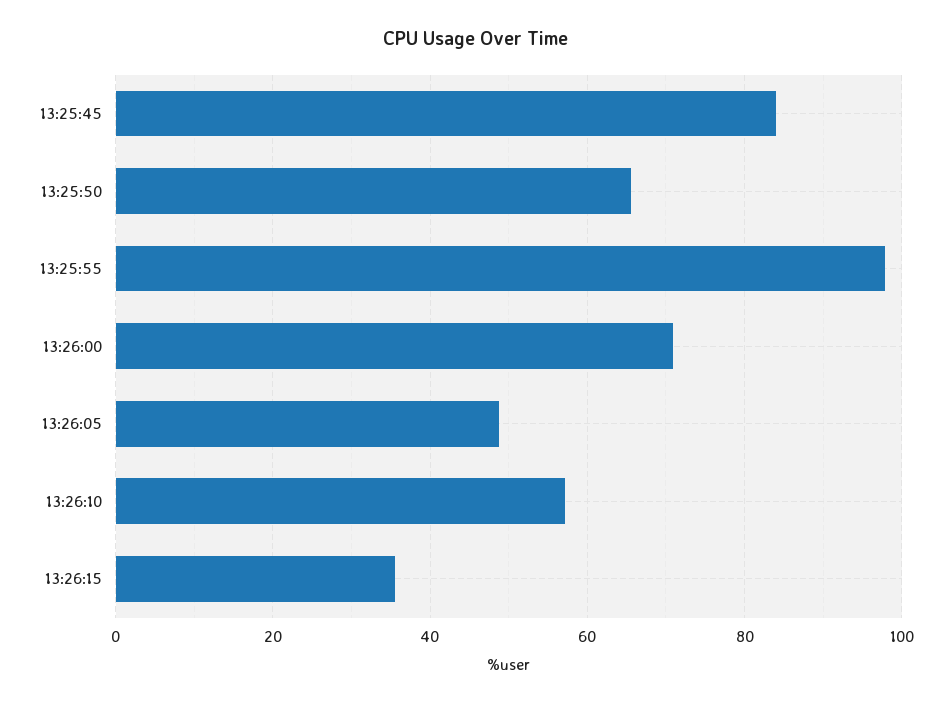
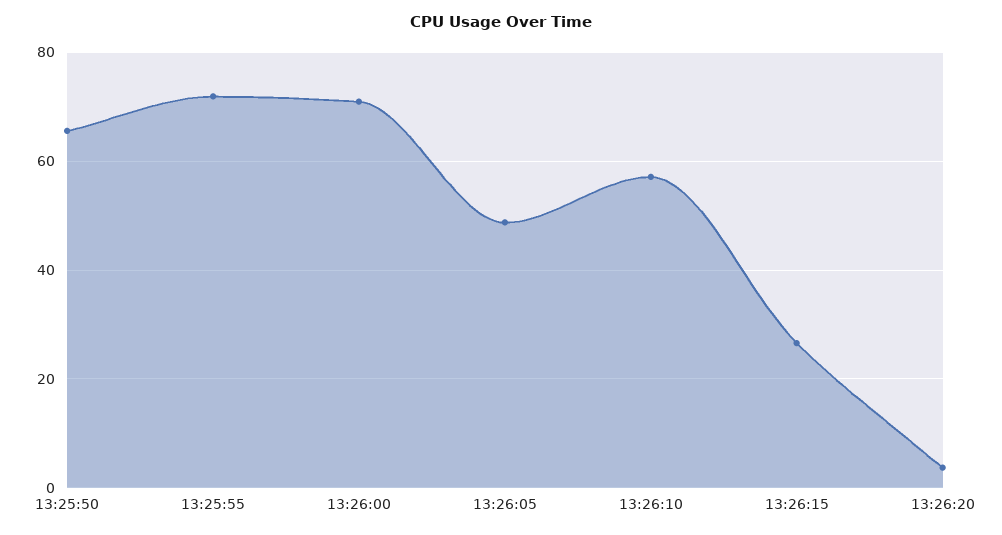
13:25:45: 84 -> none
13:25:55: 98 -> 72
13:26:15: 36 -> 26
13:26:20: none -> 4

